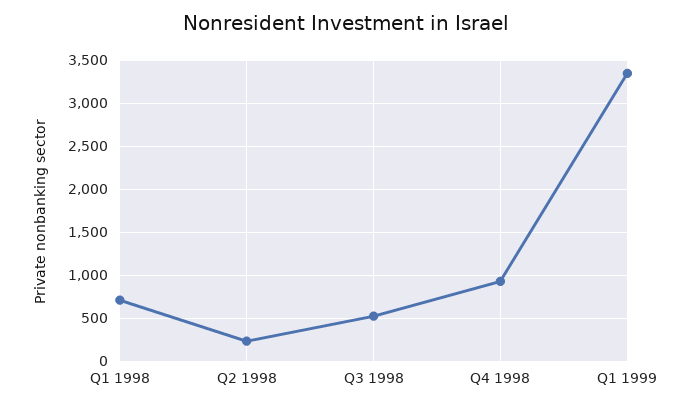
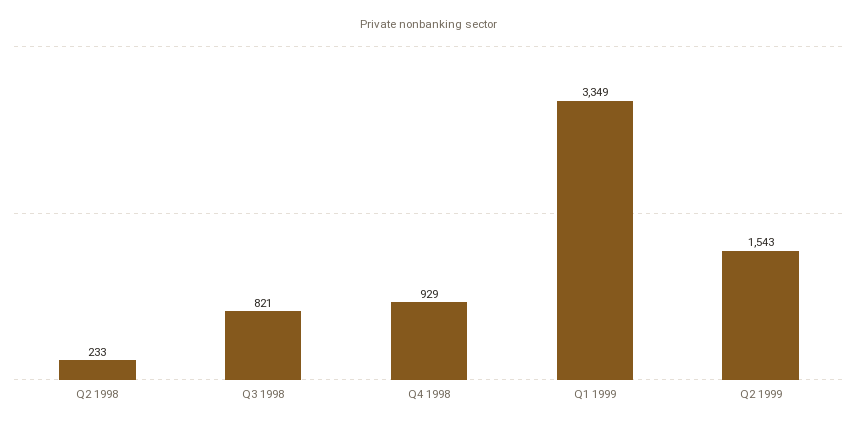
Q1 1998: 700 -> none
Q3 1998: 500 -> 821
Q2 1999: none -> 1543

